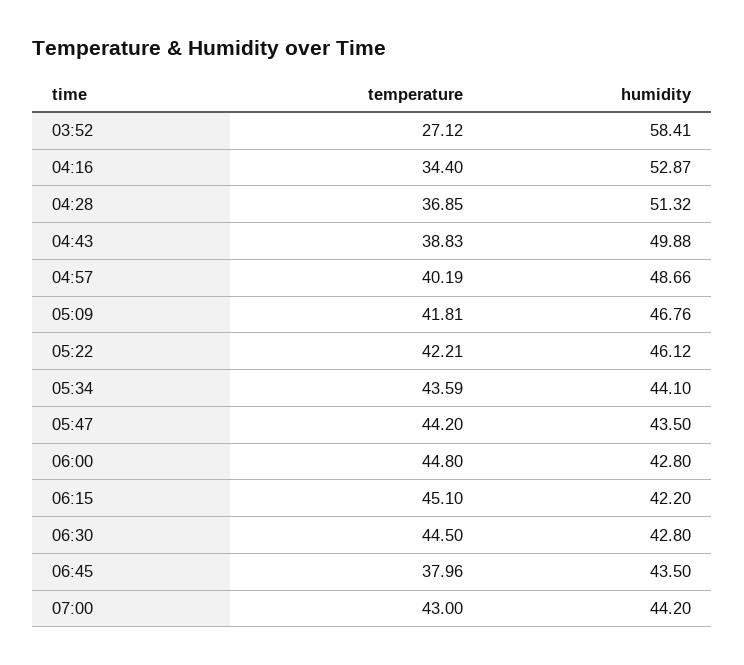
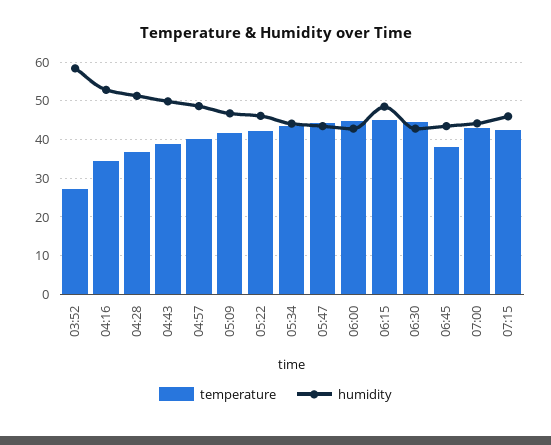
humidity, 06:15: 42.2 -> 48
temperature, 07:15: none -> 42
humidity, 07:15: none -> 46

